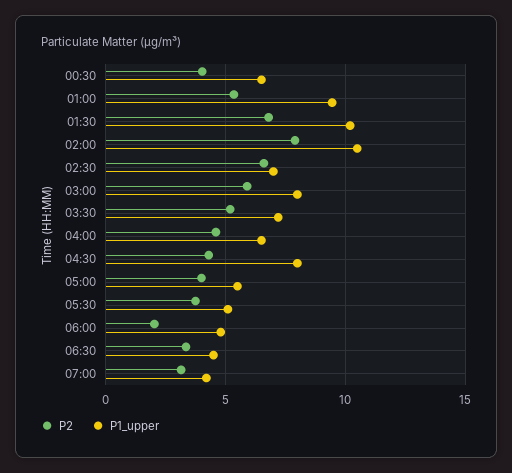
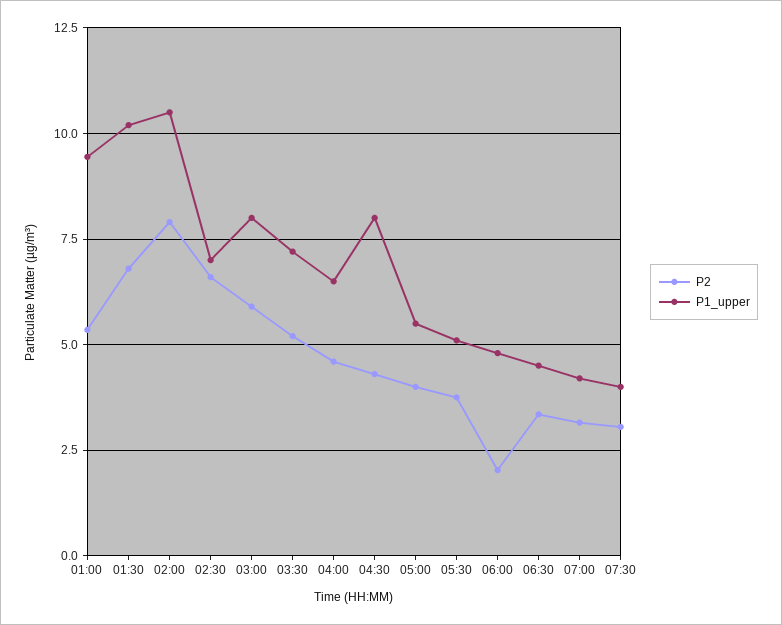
P2, 00:30: 4 -> none
P1_upper, 00:30: 6.5 -> none
P2, 07:30: none -> 3
P1_upper, 07:30: none -> 4

